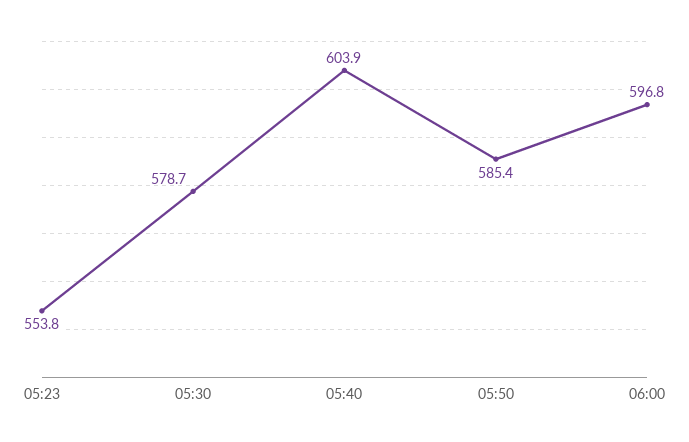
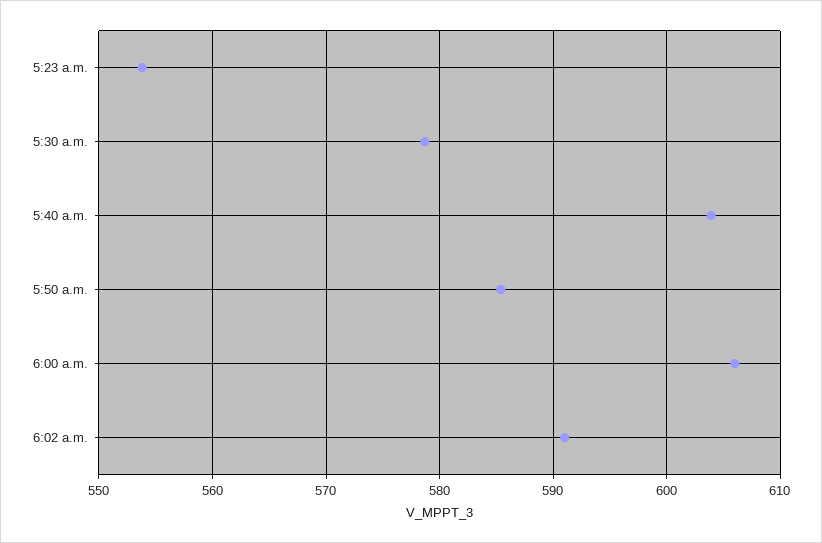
06:00: 596.8 -> 606
6:02 a.m.: none -> 591

